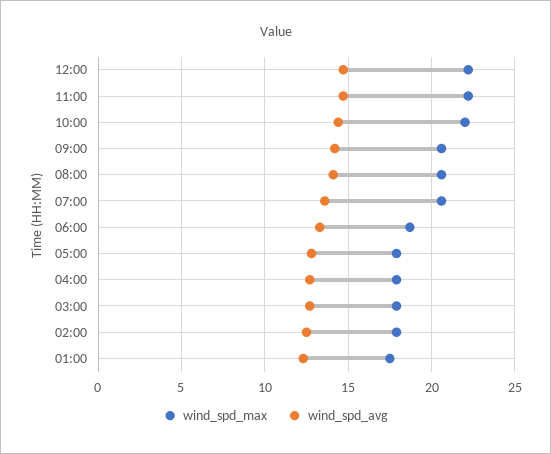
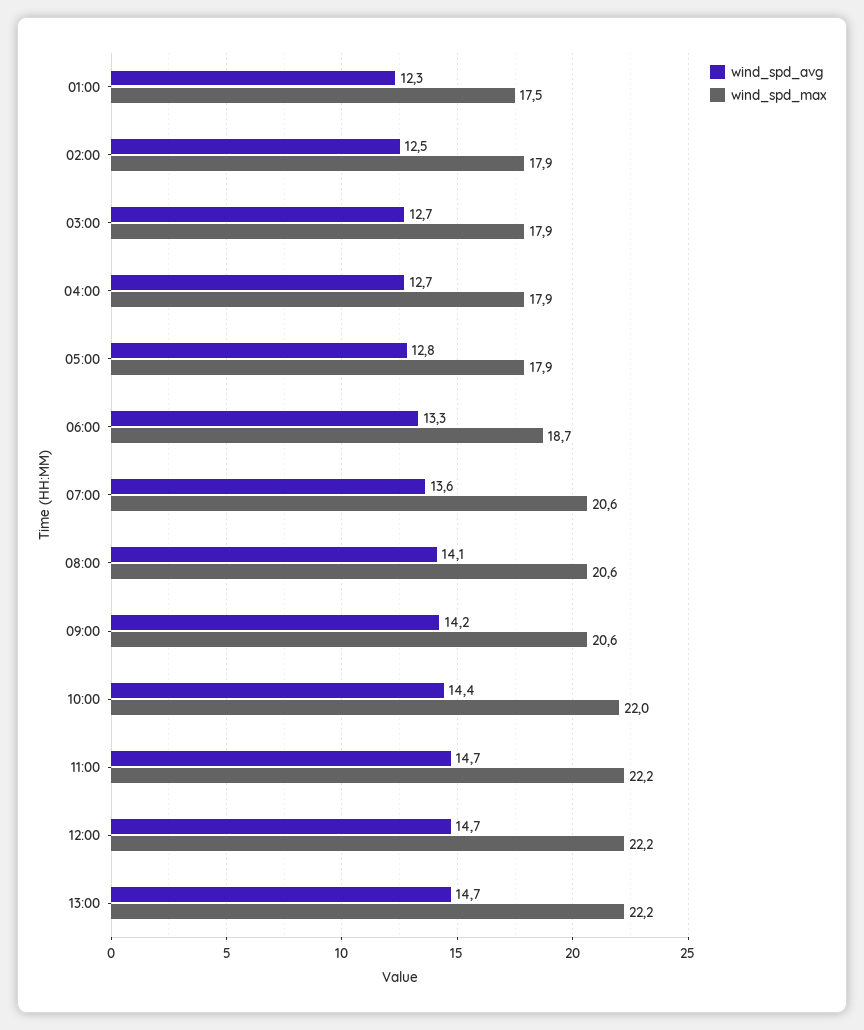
wind_spd_avg, 13:00: none -> 14.7
wind_spd_max, 13:00: none -> 22.2

